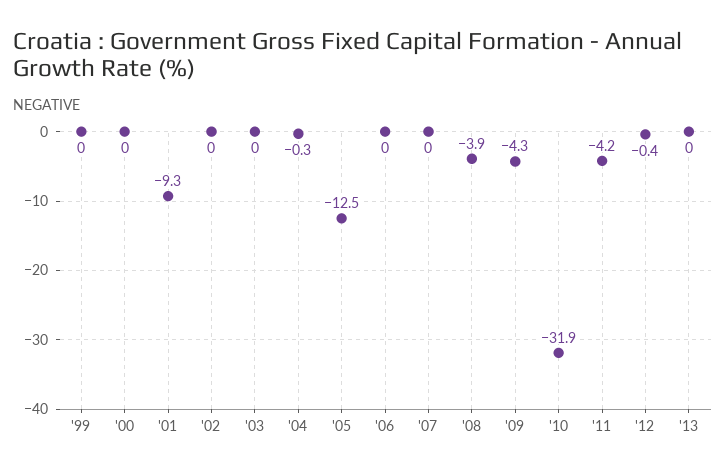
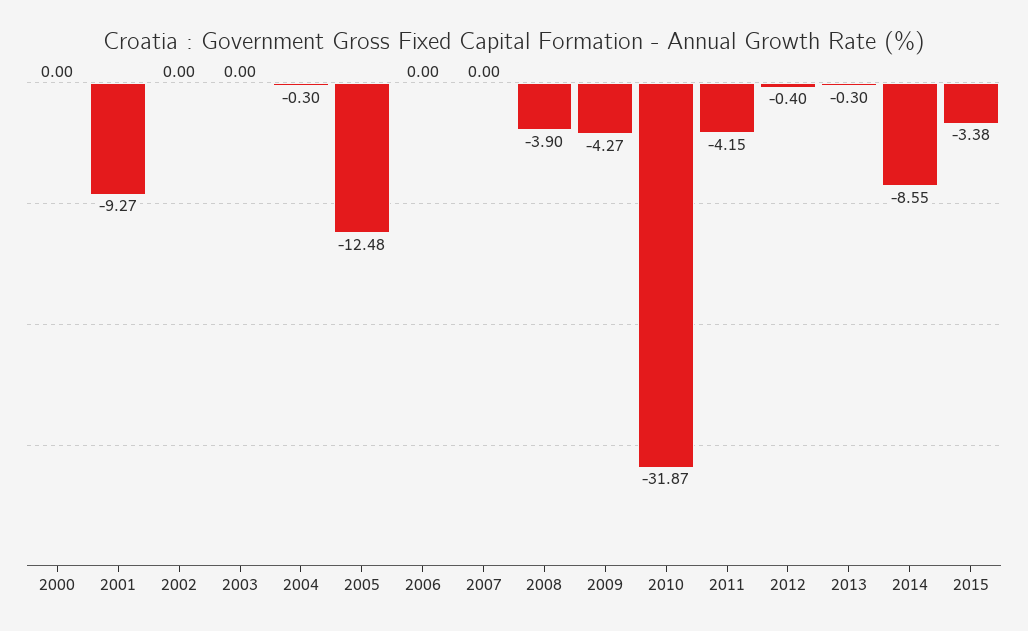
'99: 0 -> none
'13: 0 -> -0.3
2014: none -> -8.55
2015: none -> -3.38

